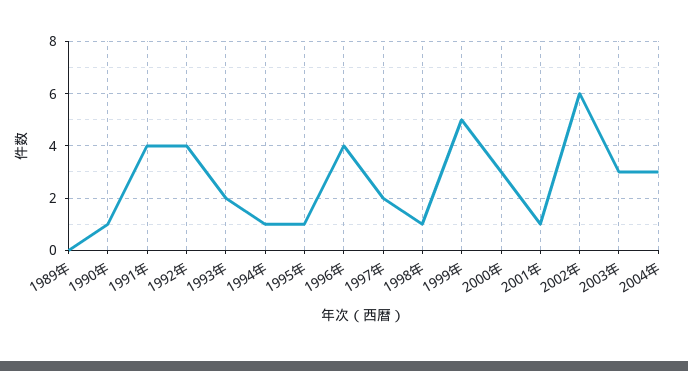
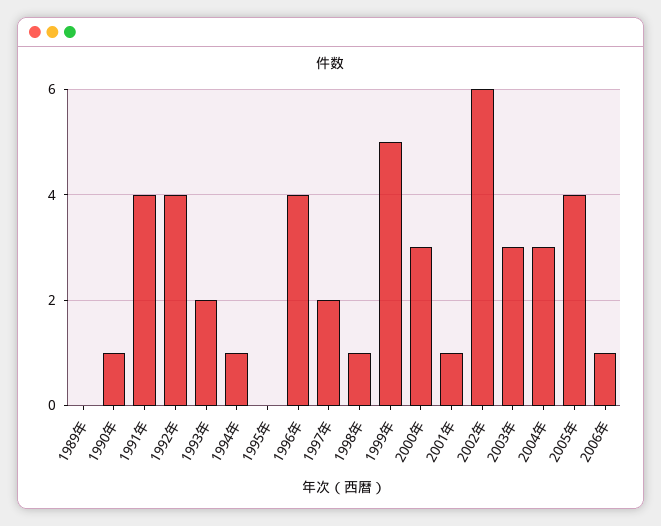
1995年: 1 -> 0
2005年: none -> 4
2006年: none -> 1

